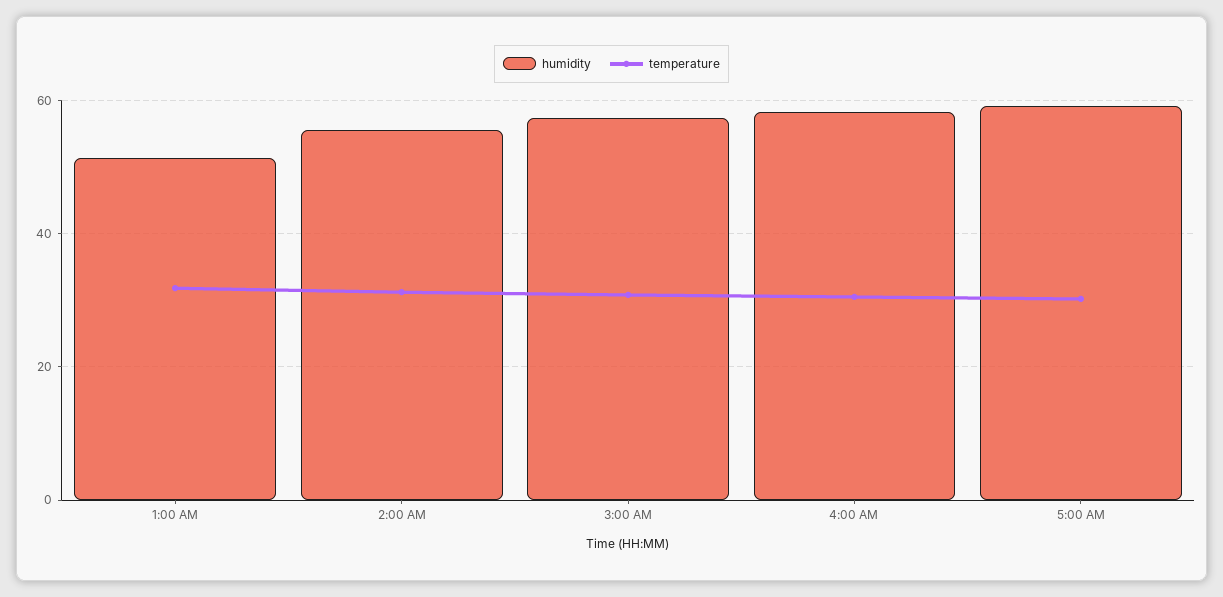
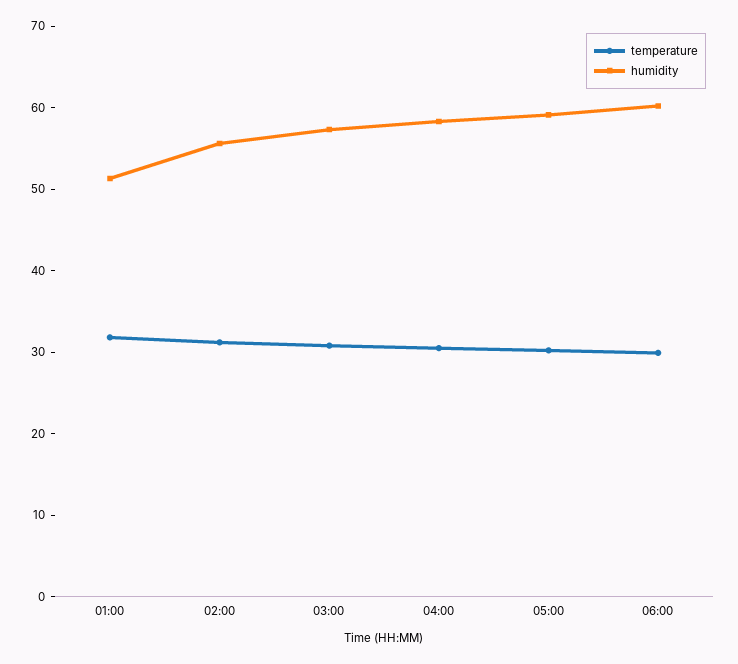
temperature, 06:00: none -> 30
humidity, 06:00: none -> 60

